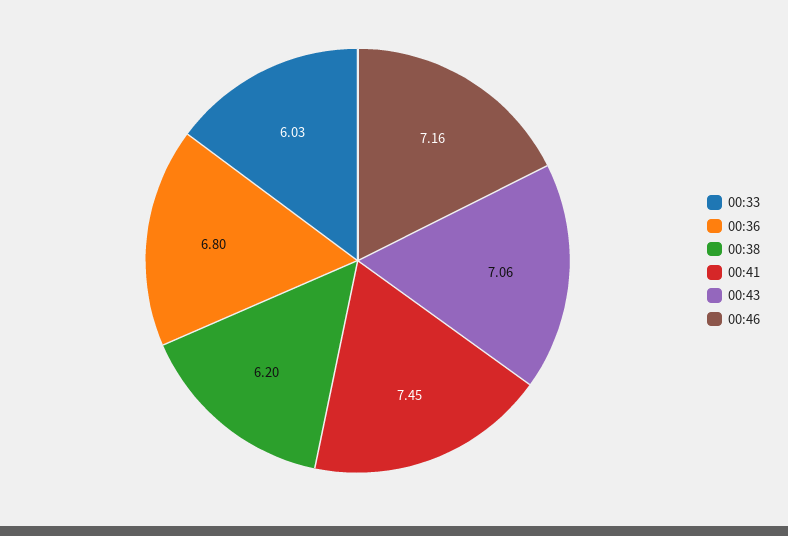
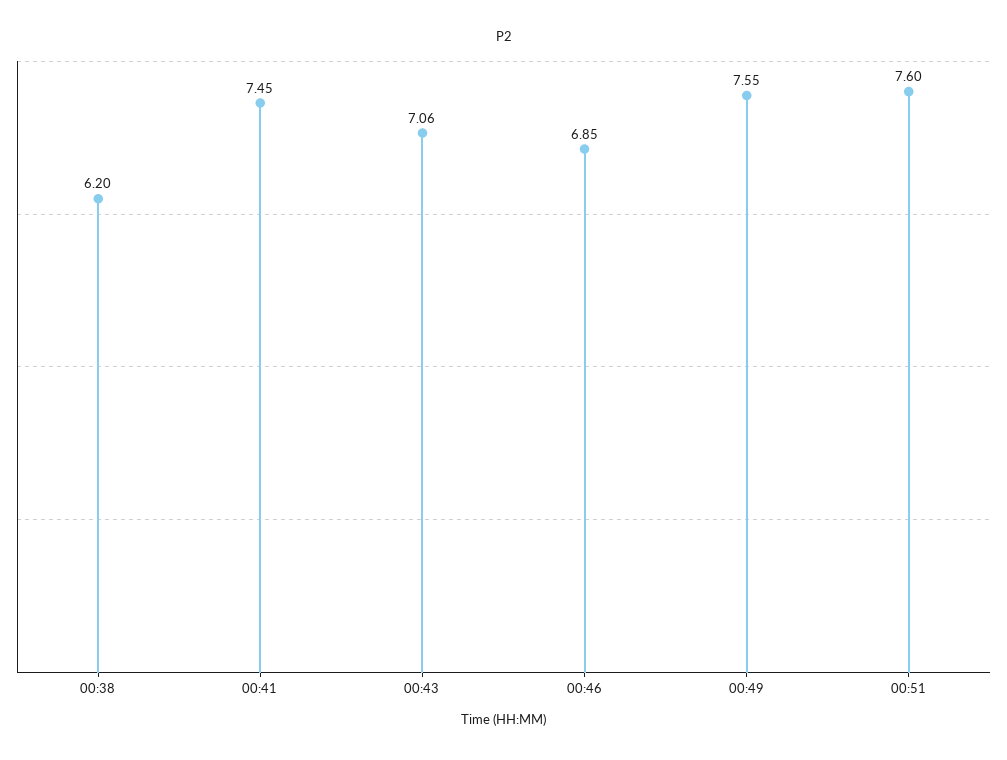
00:33: 6.03 -> none
00:36: 6.8 -> none
00:46: 7.16 -> 6.85
00:49: none -> 7.55
00:51: none -> 7.6

